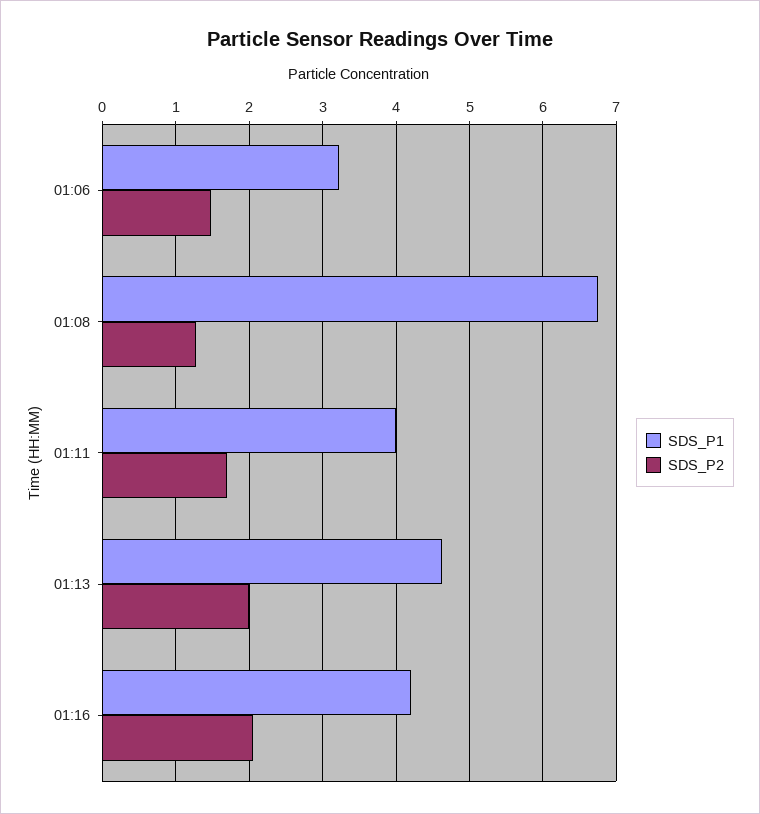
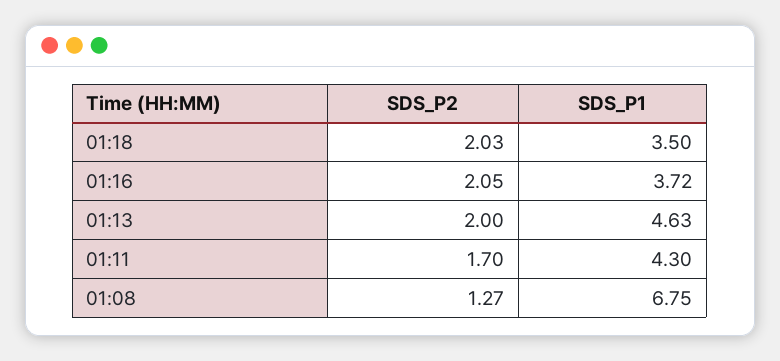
SDS_P1, 01:06: 3.2 -> none
SDS_P2, 01:06: 1.5 -> none
SDS_P1, 01:11: 4 -> 4.3
SDS_P1, 01:16: 4.2 -> 3.72
SDS_P2, 01:18: none -> 2.03
SDS_P1, 01:18: none -> 3.5

